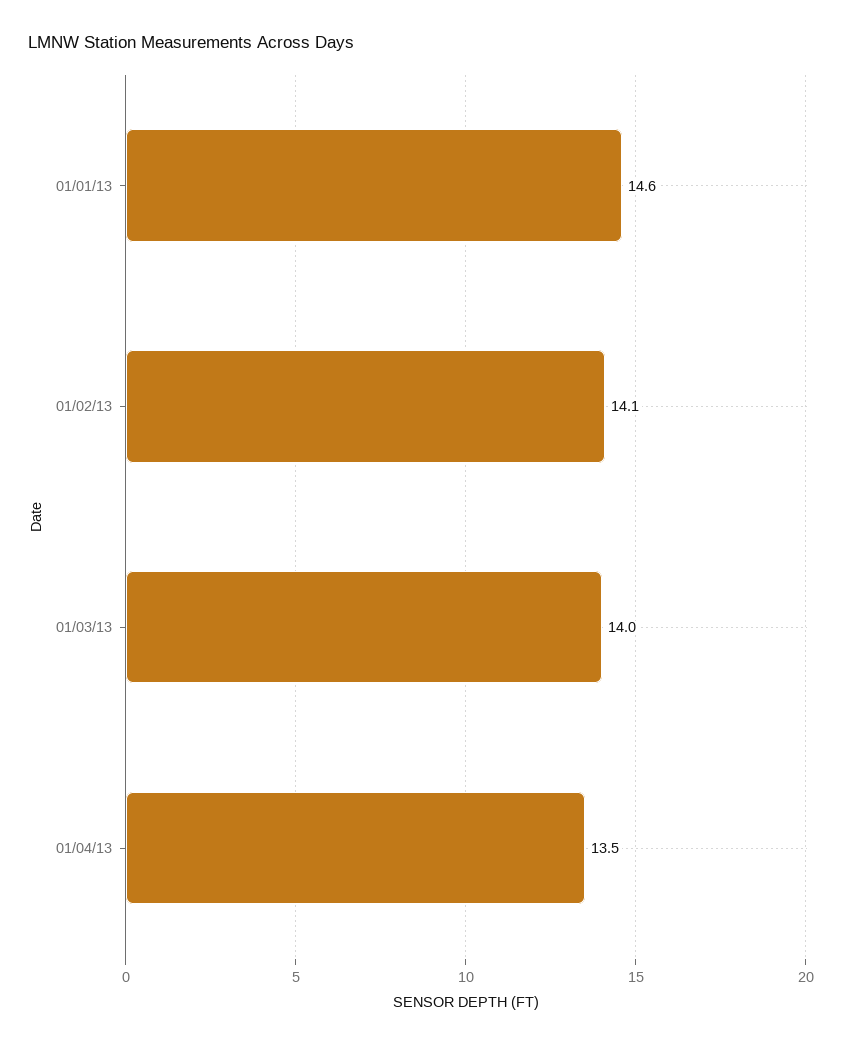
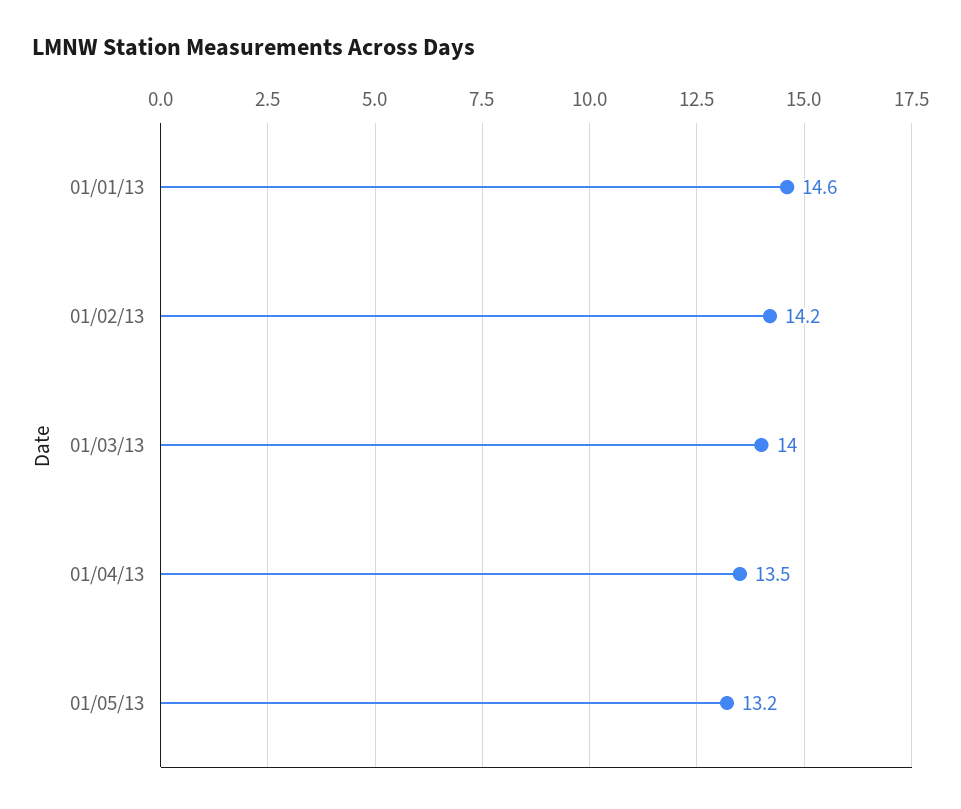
01/02/13: 14.1 -> 14.2
01/05/13: none -> 13.2

